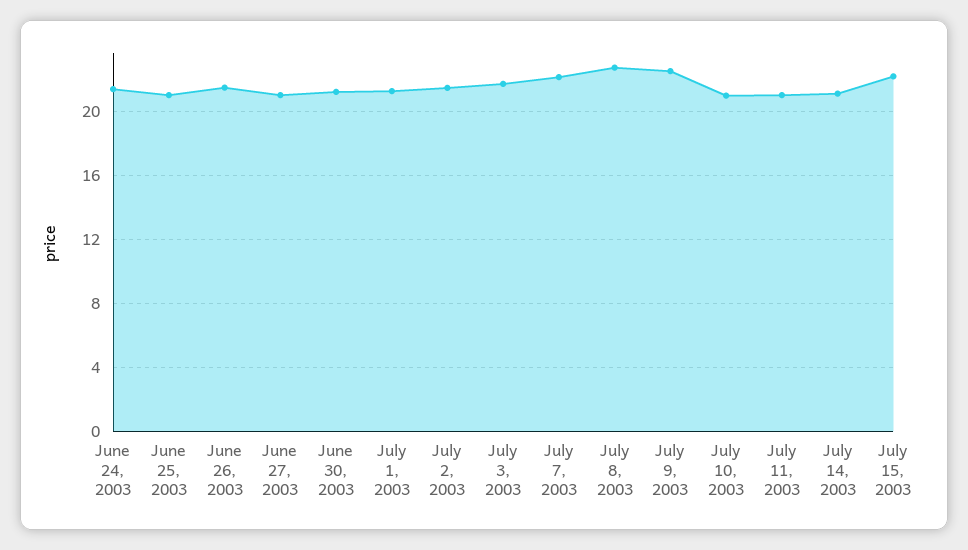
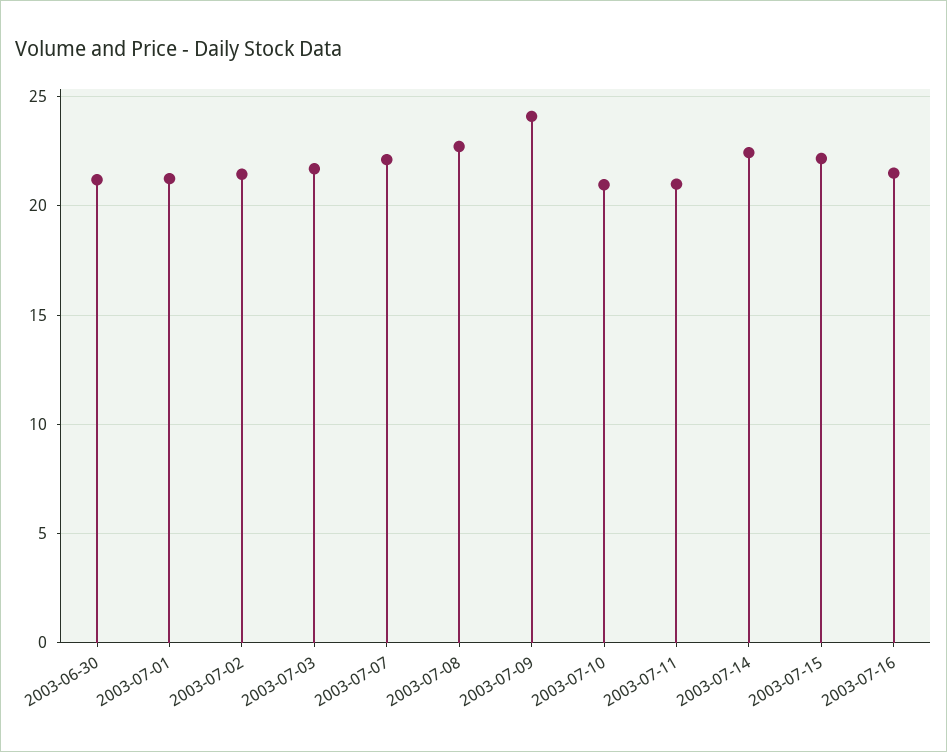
June 24, 2003: 21.5 -> none
June 25, 2003: 21 -> none
June 26, 2003: 21.5 -> none
June 27, 2003: 21 -> none
July 9, 2003: 22.5 -> 24
July 14, 2003: 21 -> 22.5
2003-07-16: none -> 21.5

